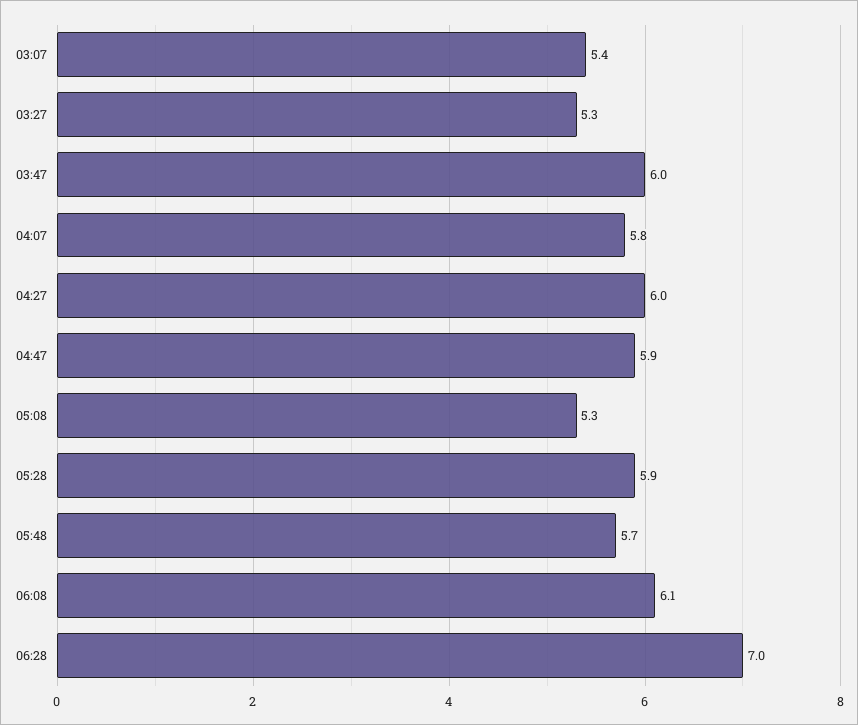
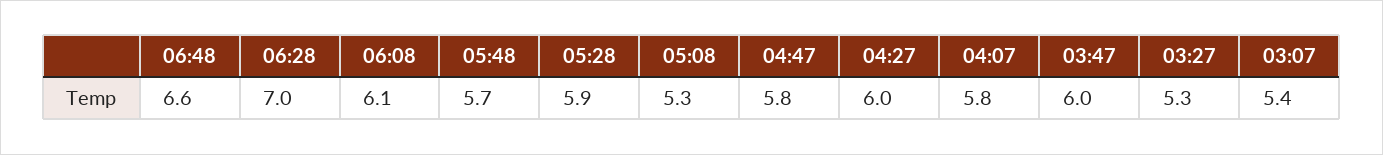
04:47: 5.9 -> 5.8
06:48: none -> 6.6

